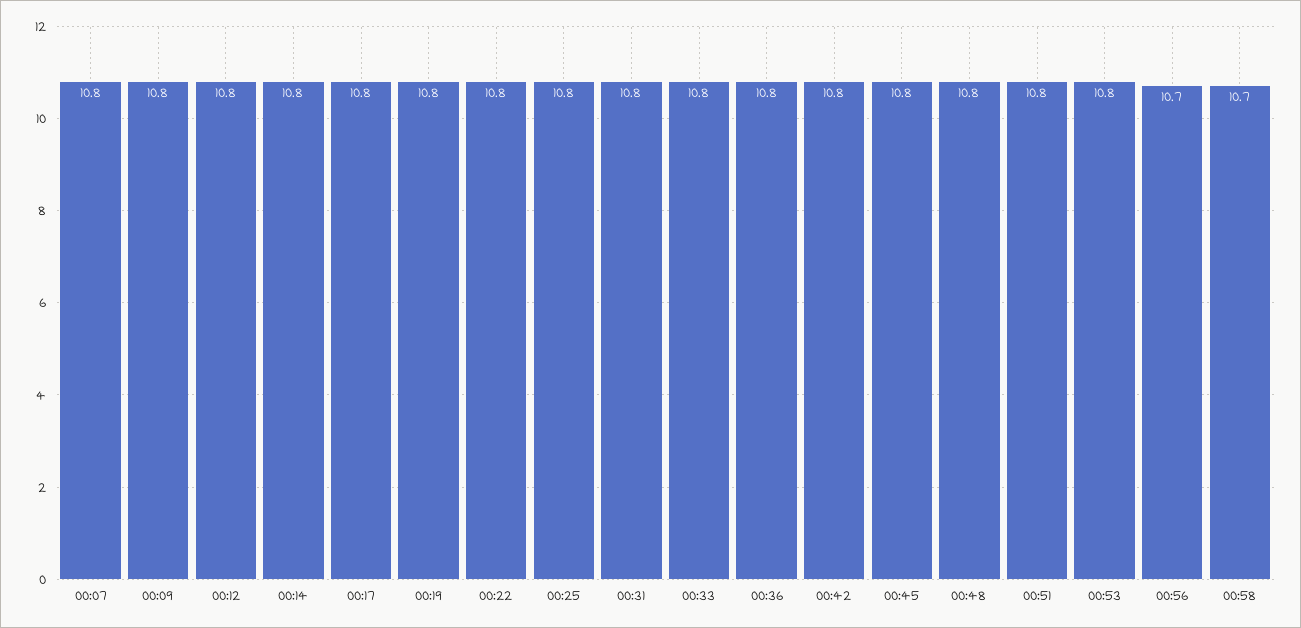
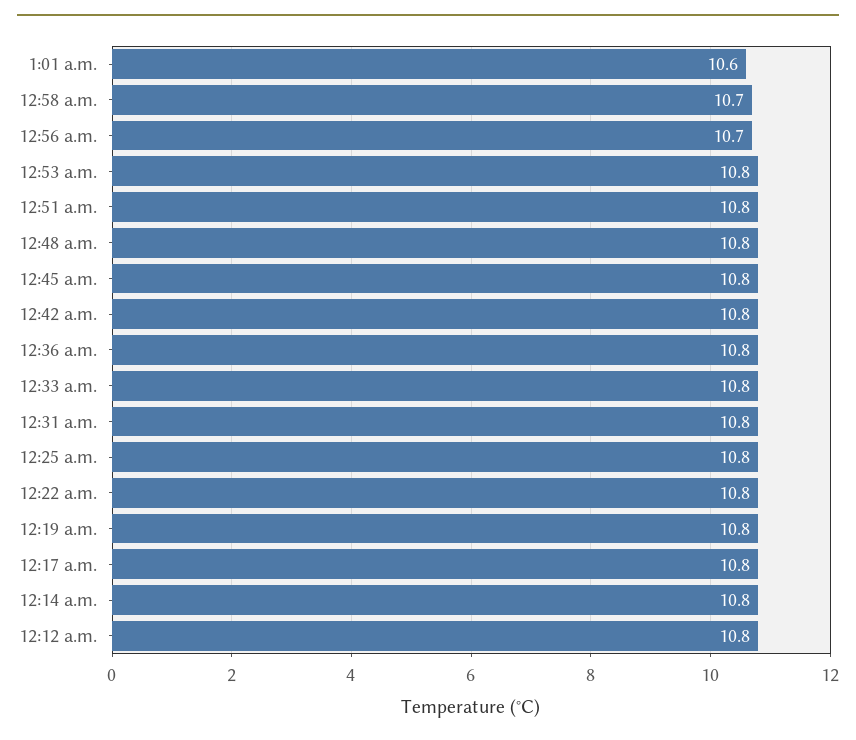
00:07: 10.8 -> none
00:09: 10.8 -> none
1:01 a.m.: none -> 10.6

